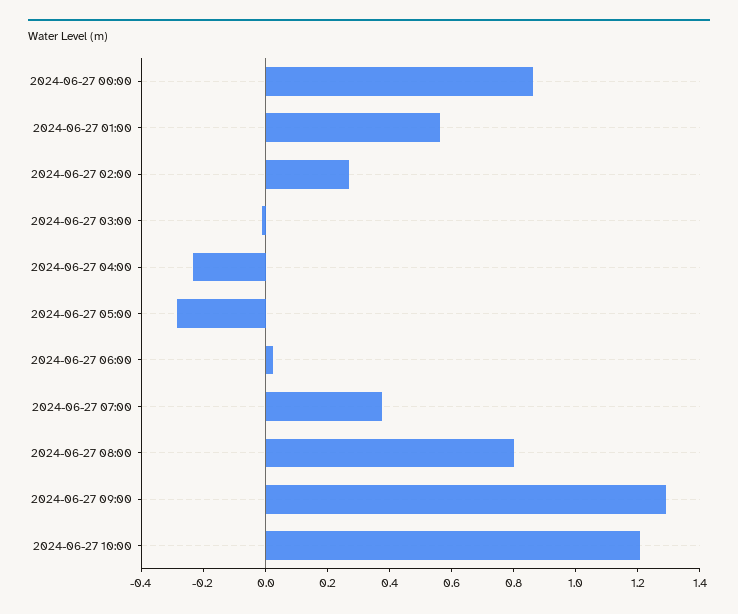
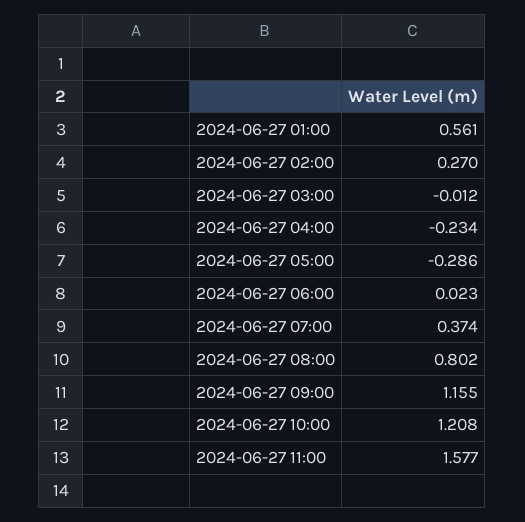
2024-06-27 00:00: 0.85 -> none
2024-06-27 09:00: 1.3 -> 1.155
2024-06-27 11:00: none -> 1.577

